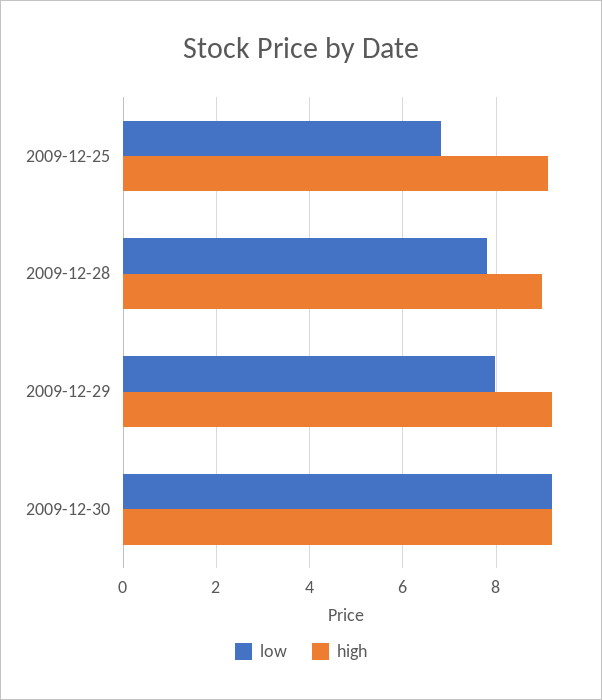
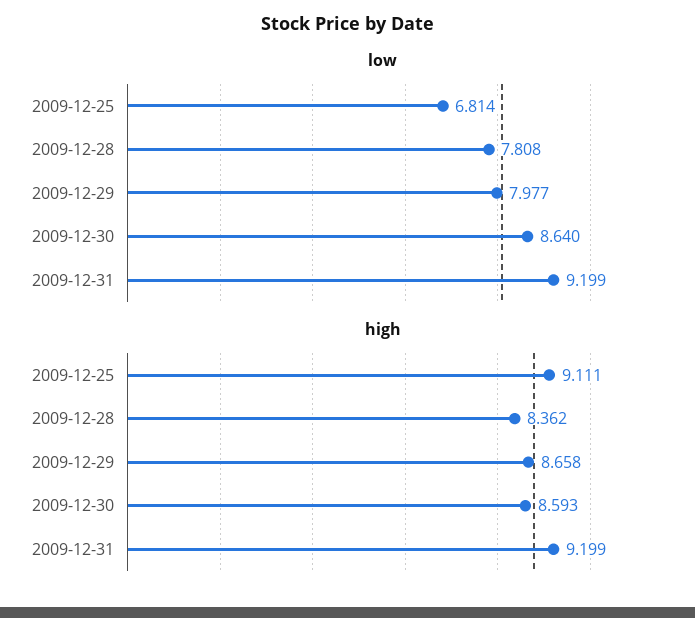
high, 2009-12-28: 9 -> 8.362
high, 2009-12-29: 9.2 -> 8.658
low, 2009-12-30: 9.2 -> 8.64
high, 2009-12-30: 9.2 -> 8.593
low, 2009-12-31: none -> 9.199
high, 2009-12-31: none -> 9.199

